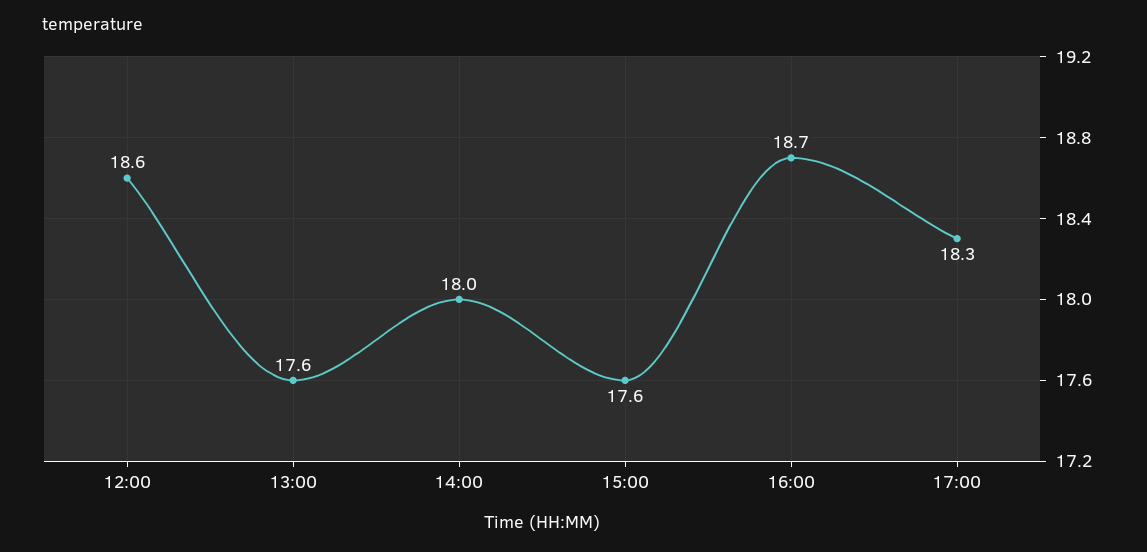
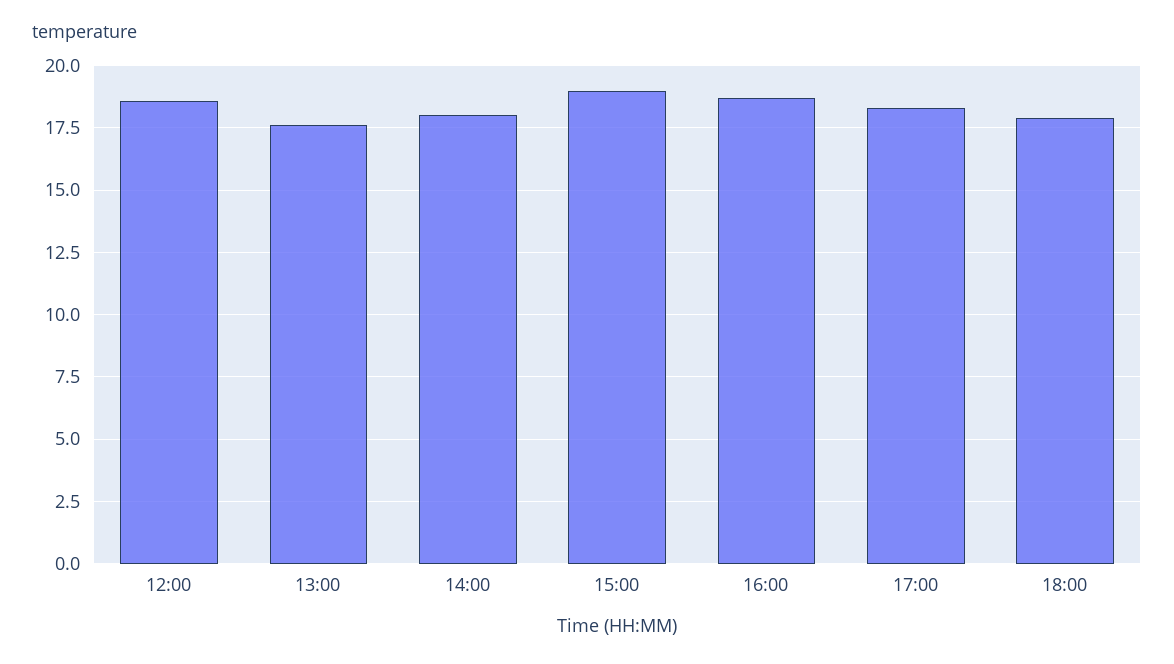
15:00: 17.6 -> 19
18:00: none -> 18

